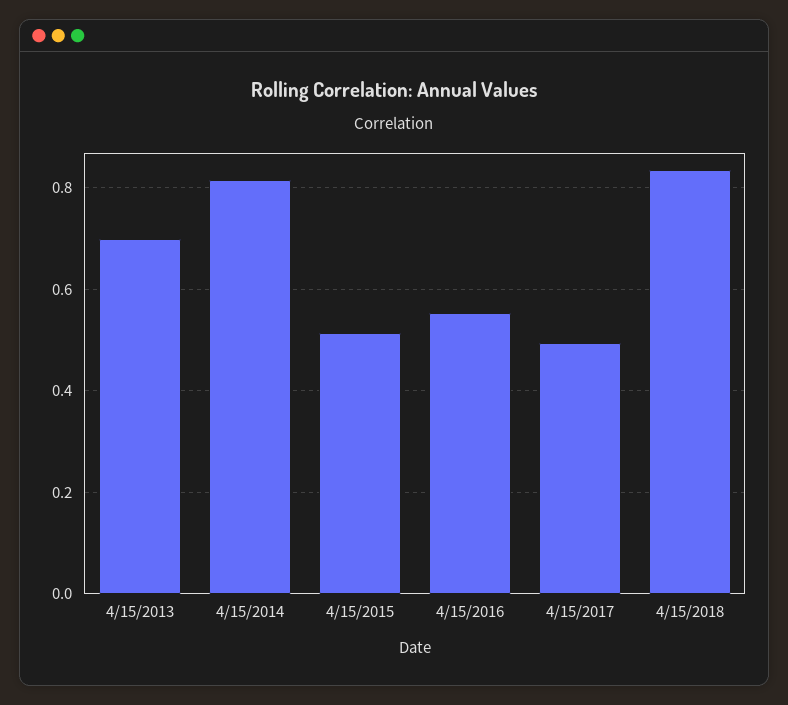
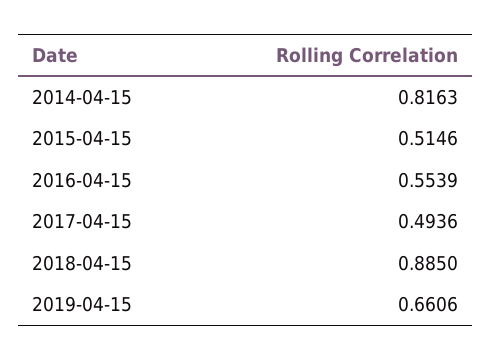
4/15/2013: 0.7 -> none
4/15/2018: 0.84 -> 0.885
2019-04-15: none -> 0.6606

